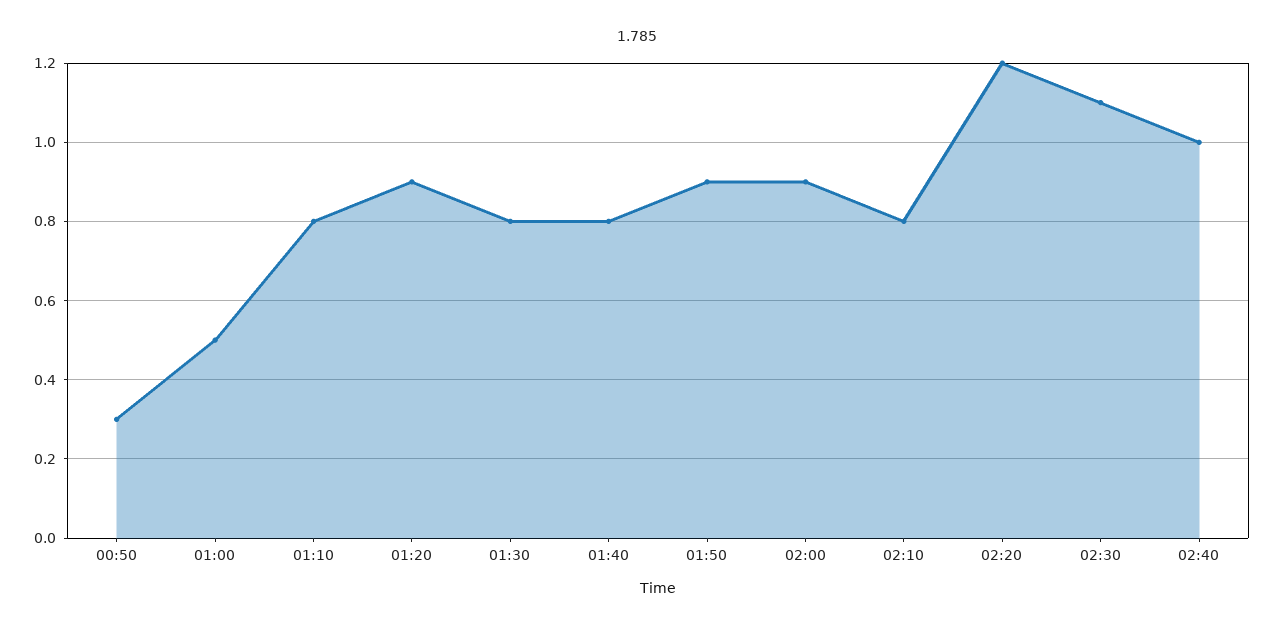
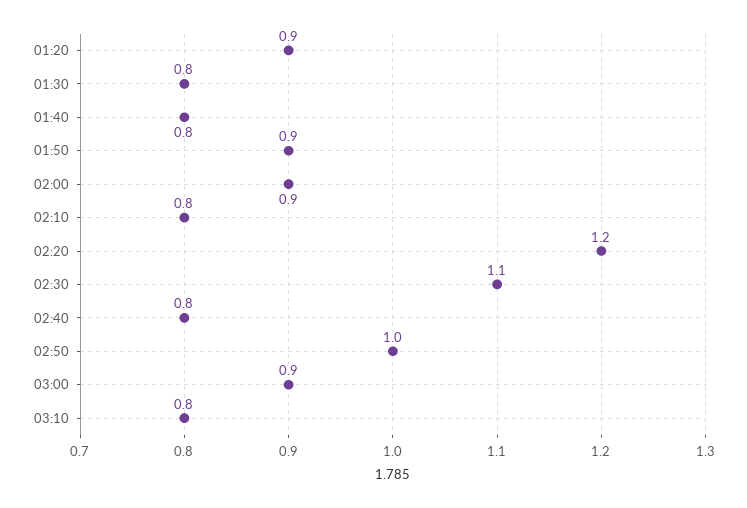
00:50: 0.3 -> none
01:00: 0.5 -> none
01:10: 0.8 -> none
02:40: 1 -> 0.8
02:50: none -> 1
03:00: none -> 0.9
03:10: none -> 0.8

